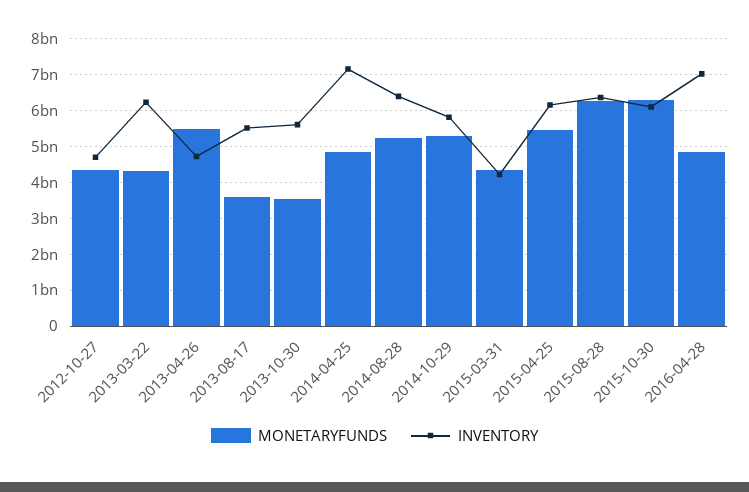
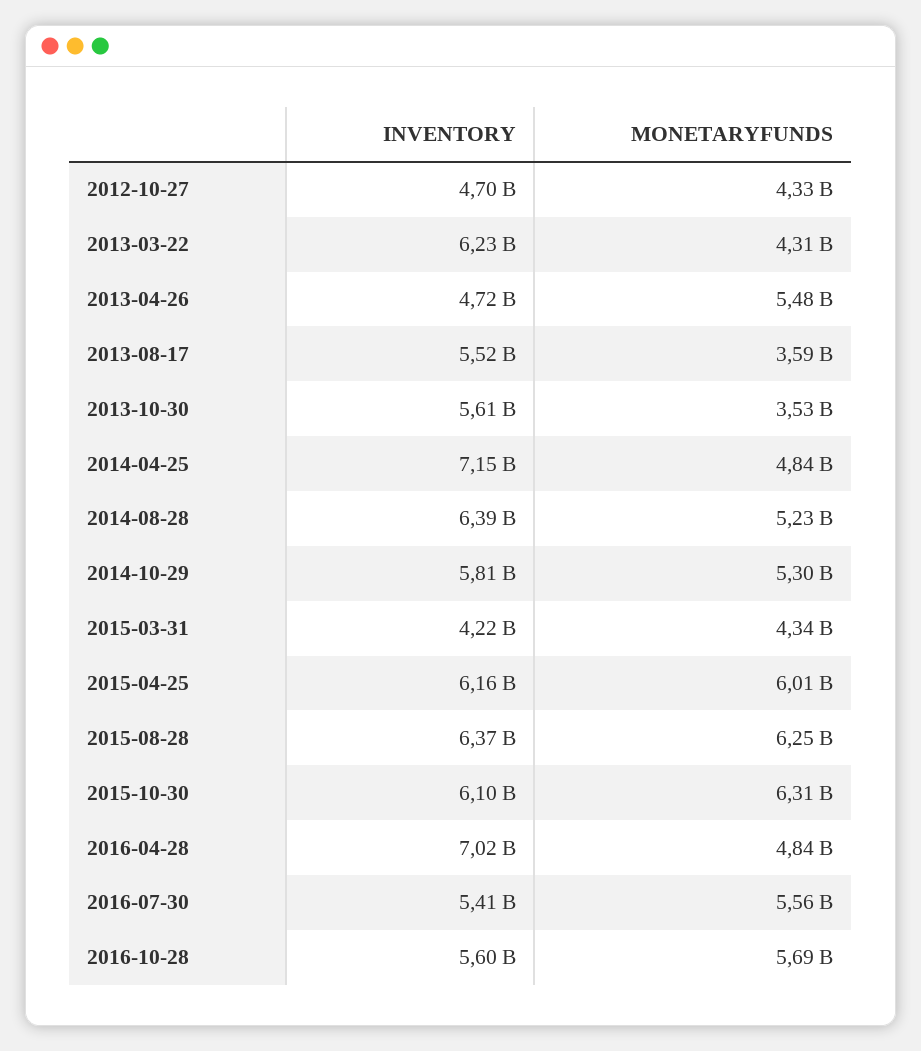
MONETARYFUNDS, 2015-04-25: 5400000000 -> 6010000000
INVENTORY, 2016-07-30: none -> 5410000000
MONETARYFUNDS, 2016-07-30: none -> 5560000000
INVENTORY, 2016-10-28: none -> 5600000000
MONETARYFUNDS, 2016-10-28: none -> 5690000000

